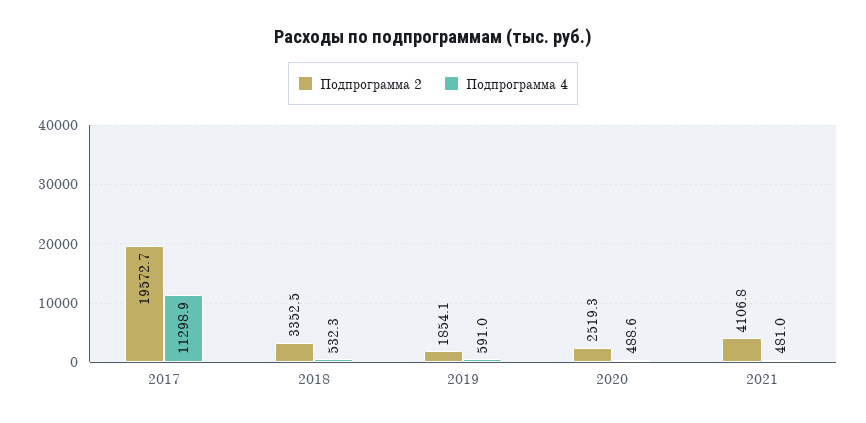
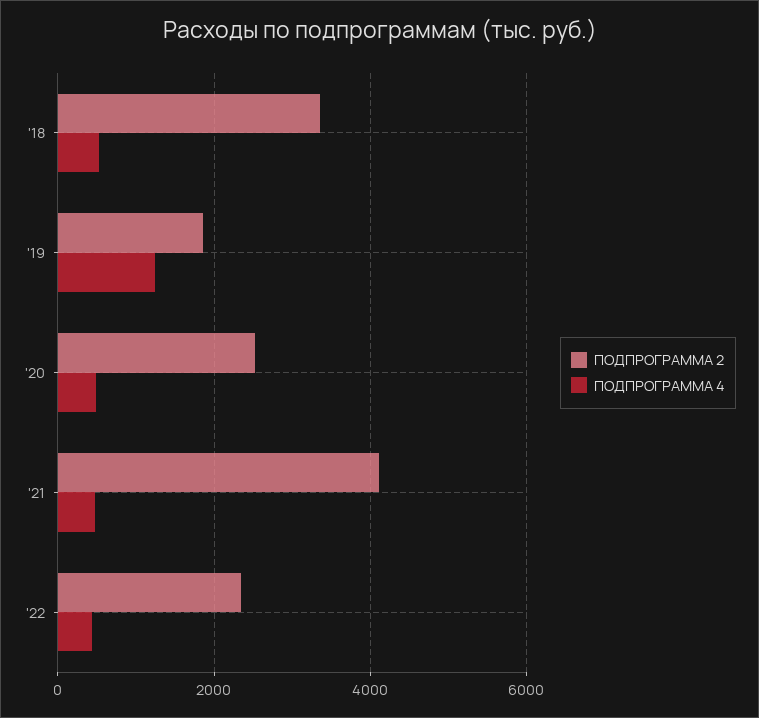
Подпрограмма 2, 2017: 19572.7 -> none
Подпрограмма 4, 2017: 11298.9 -> none
Подпрограмма 4, 2019: 591 -> 1200
Подпрограмма 2, '22: none -> 2400
Подпрограмма 4, '22: none -> 400

